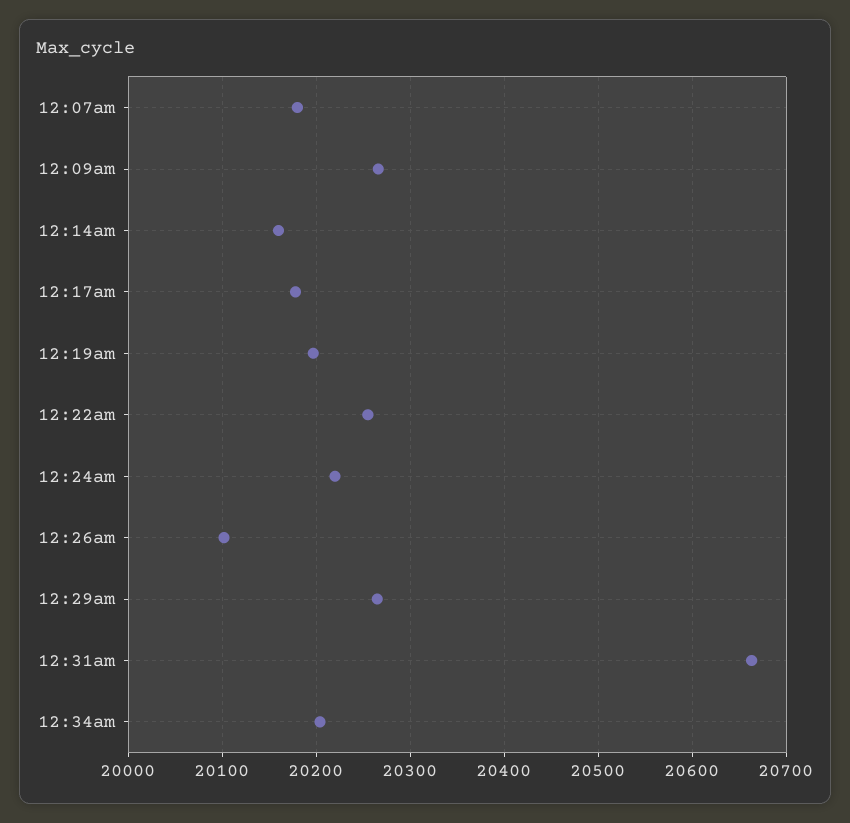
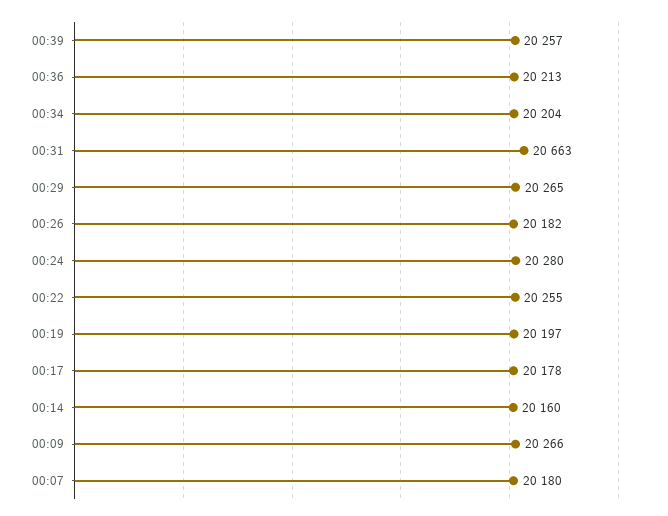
12:24am: 20220 -> 20280
12:26am: 20100 -> 20182
00:39: none -> 20257
00:36: none -> 20213

